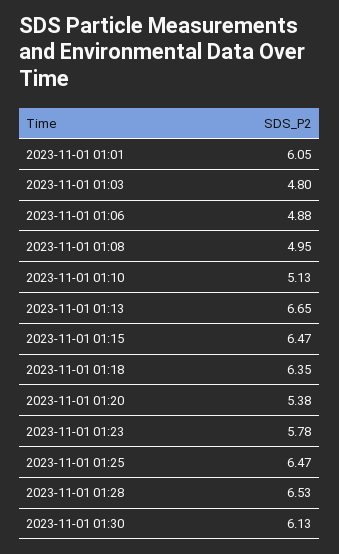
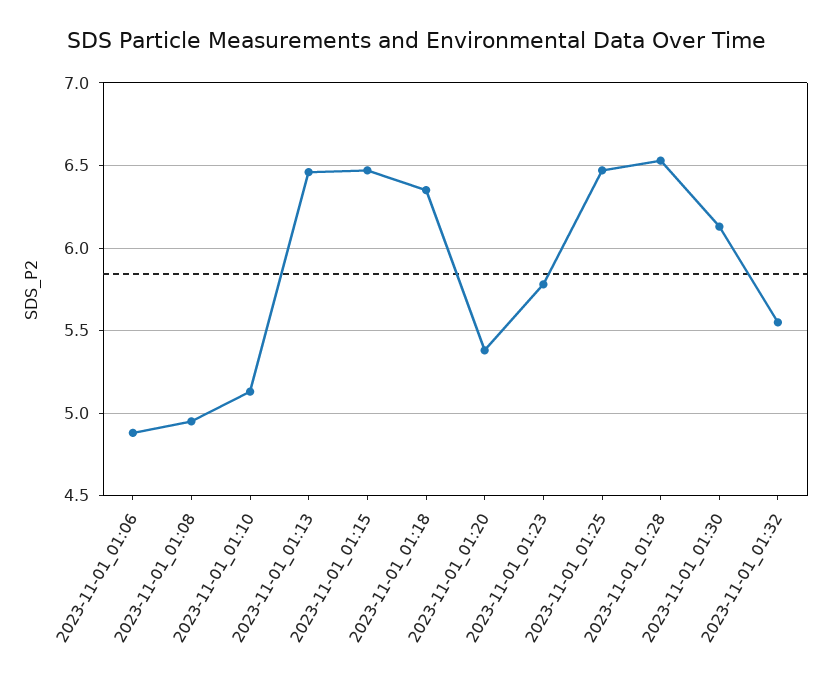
2023-11-01 01:01: 6.05 -> none
2023-11-01 01:03: 4.8 -> none
2023-11-01 01:13: 6.65 -> 6.45
2023-11-01_01:32: none -> 5.55

